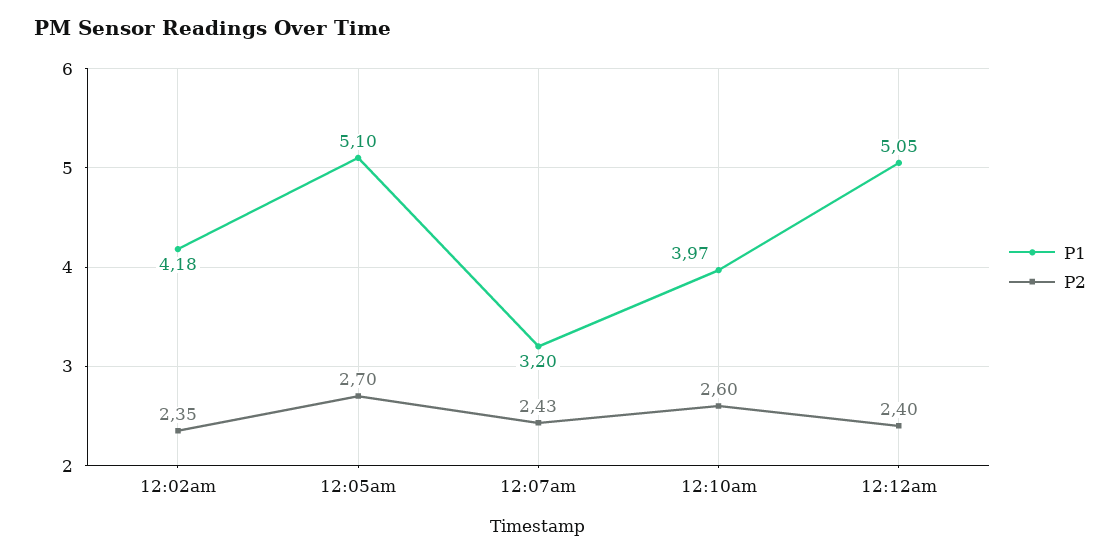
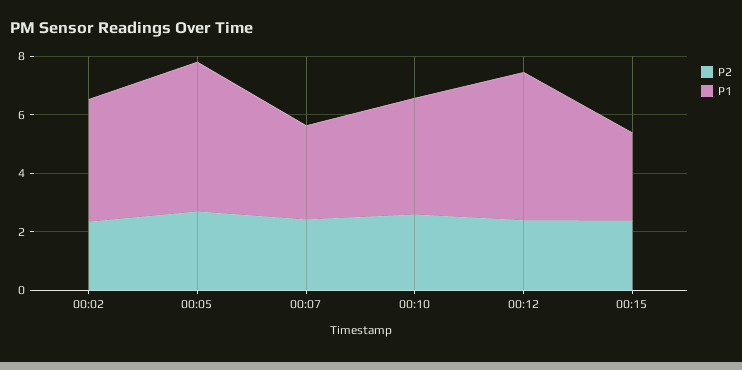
P2, 00:15: none -> 2.5
P1, 00:15: none -> 3

